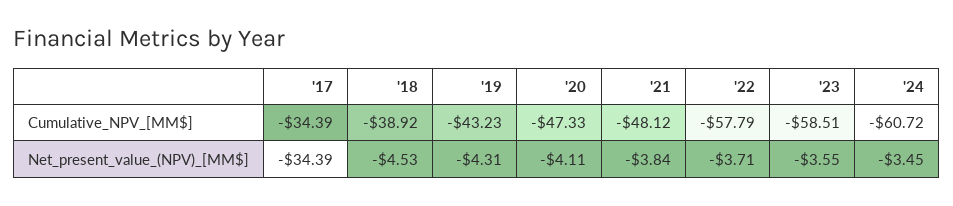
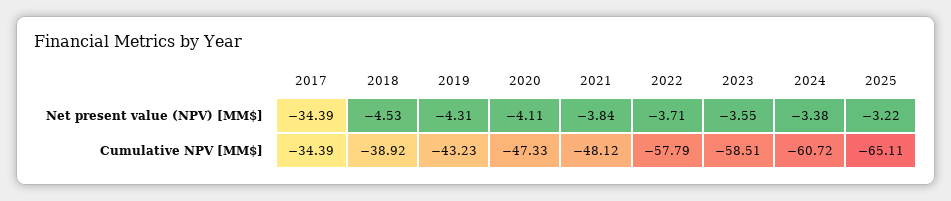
'24, Net_present_value_(NPV)_[MM$]: -3.45 -> -3.38
2025, Net_present_value_(NPV)_[MM$]: none -> -3.22
2025, Cumulative_NPV_[MM$]: none -> -65.11

